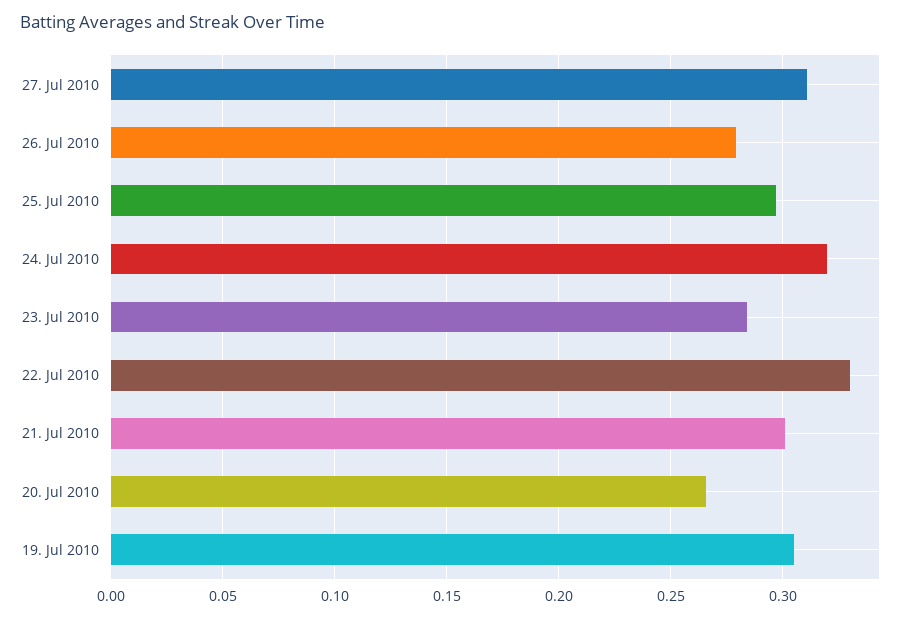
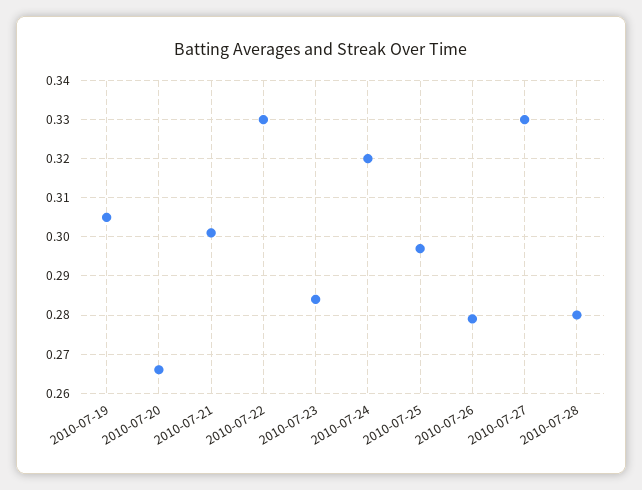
27. Jul 2010: 0.31 -> 0.33
2010-07-28: none -> 0.28

